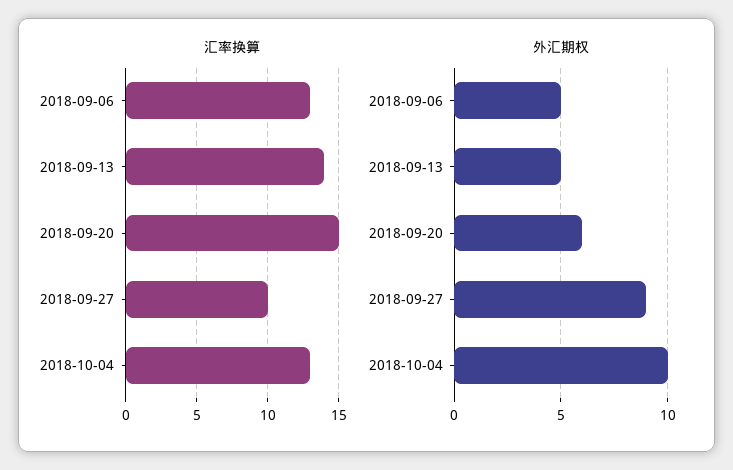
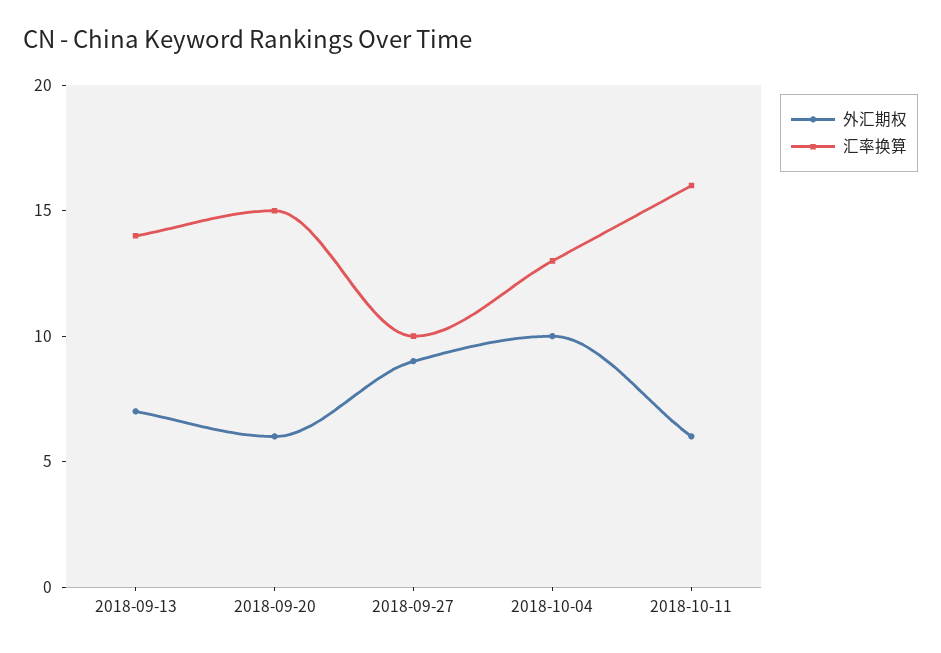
汇率换算, 2018-09-06: 13 -> none
外汇期权, 2018-09-06: 5 -> none
外汇期权, 2018-09-13: 5 -> 7
外汇期权, 2018-10-11: none -> 6
汇率换算, 2018-10-11: none -> 16

